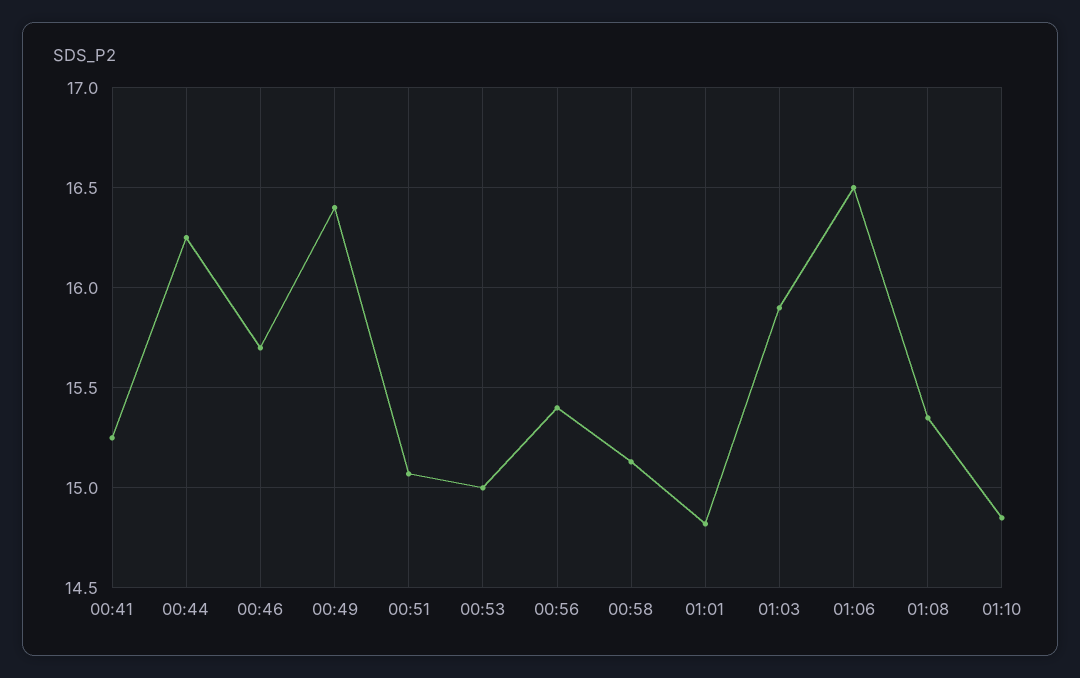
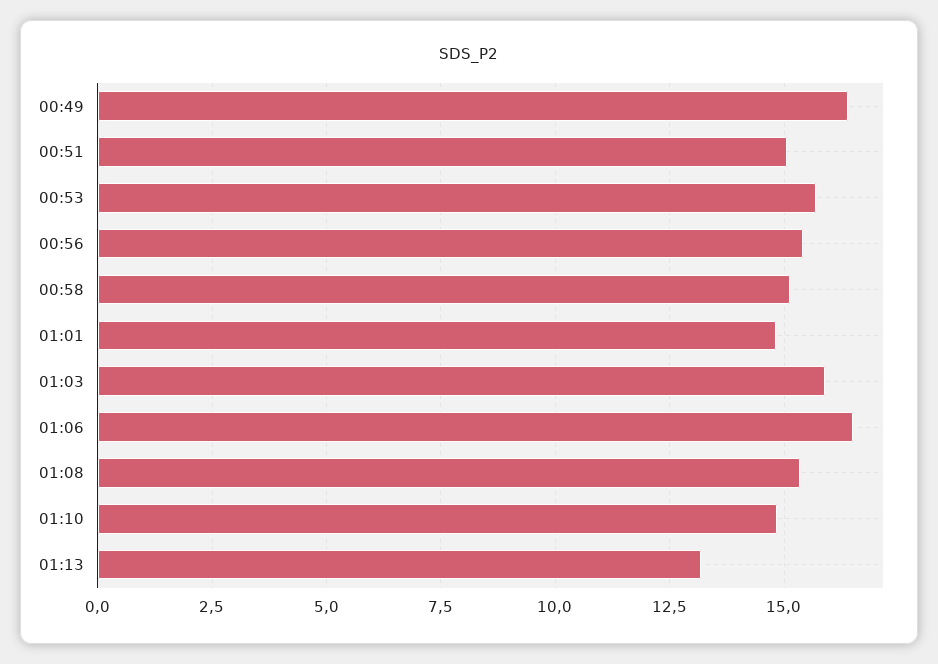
00:41: 15.25 -> none
00:44: 16.25 -> none
00:46: 15.7 -> none
00:53: 15 -> 15.75
01:13: none -> 13.25

